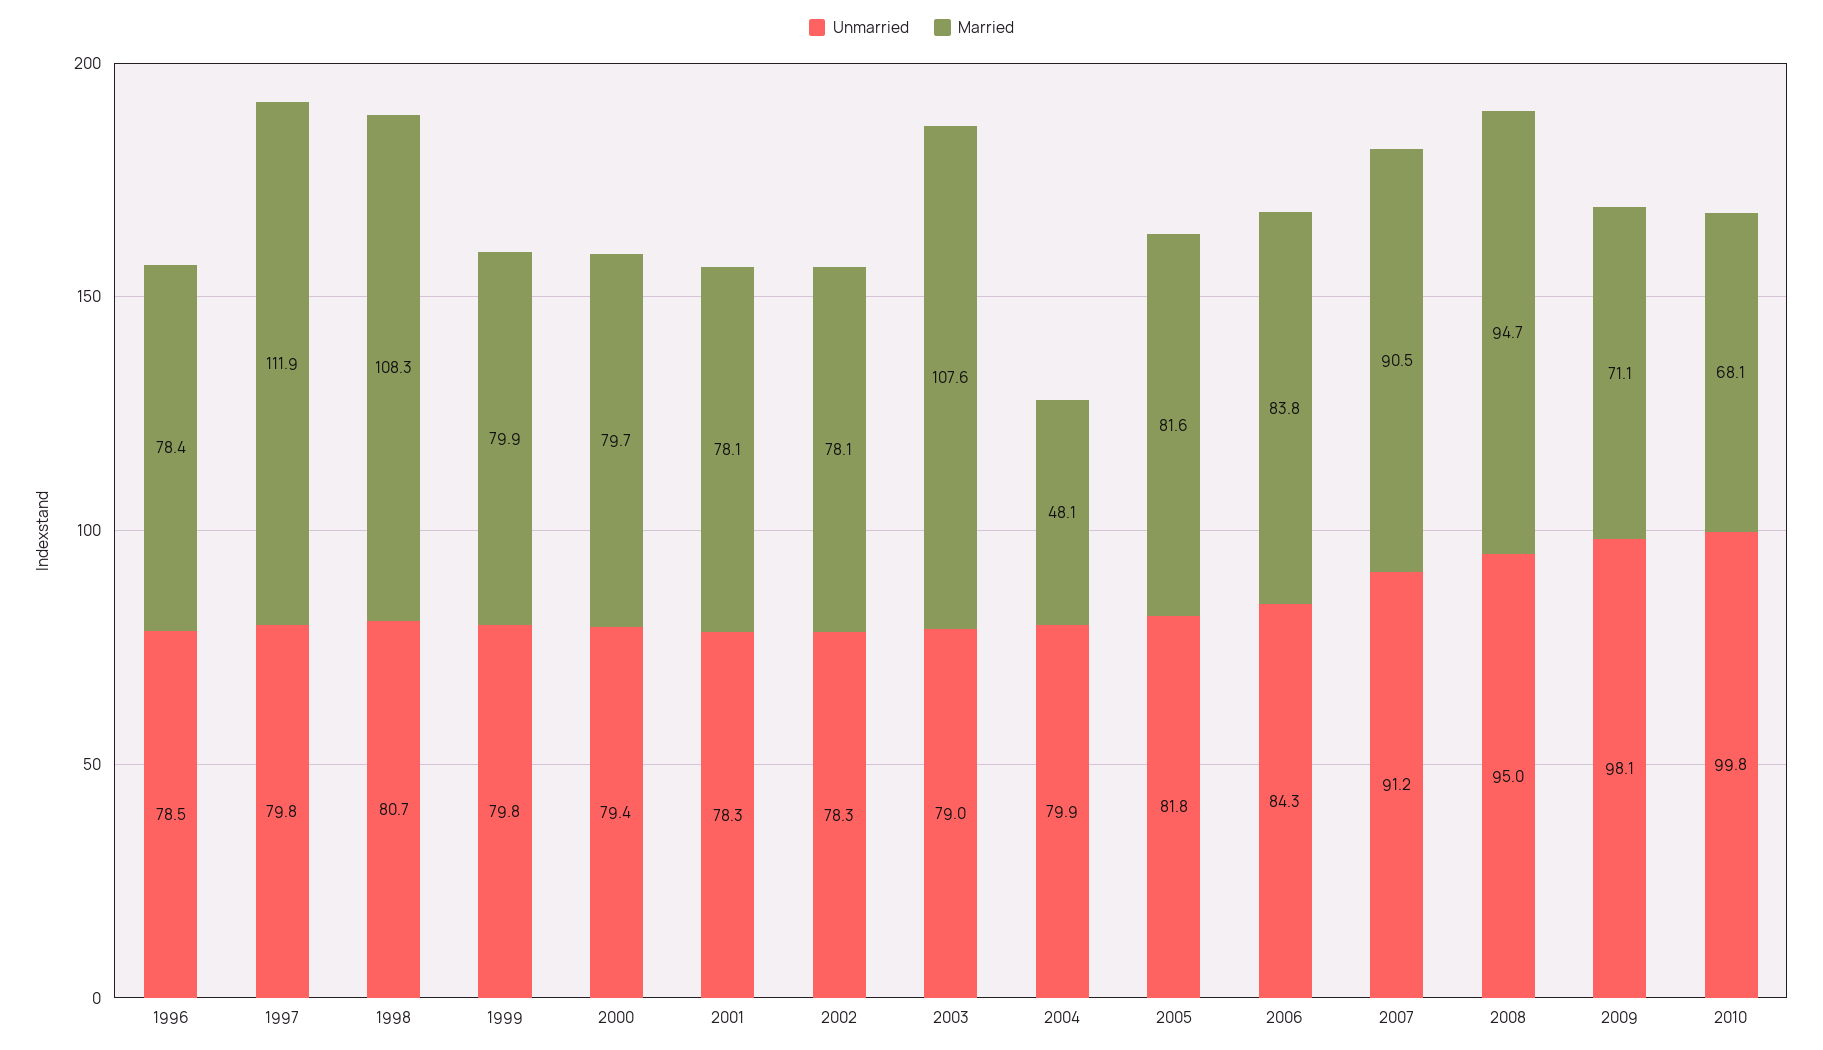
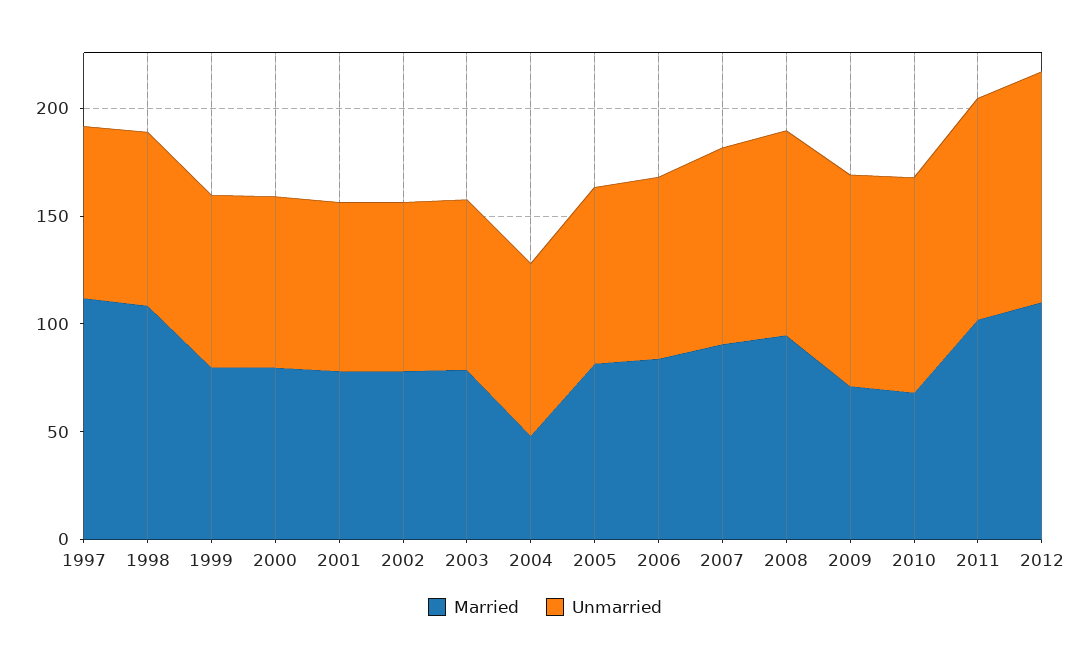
Unmarried, 1996: 78.5 -> none
Married, 1996: 78.4 -> none
Married, 2003: 107.6 -> 80
Married, 2011: none -> 100
Unmarried, 2011: none -> 100
Married, 2012: none -> 110
Unmarried, 2012: none -> 110

